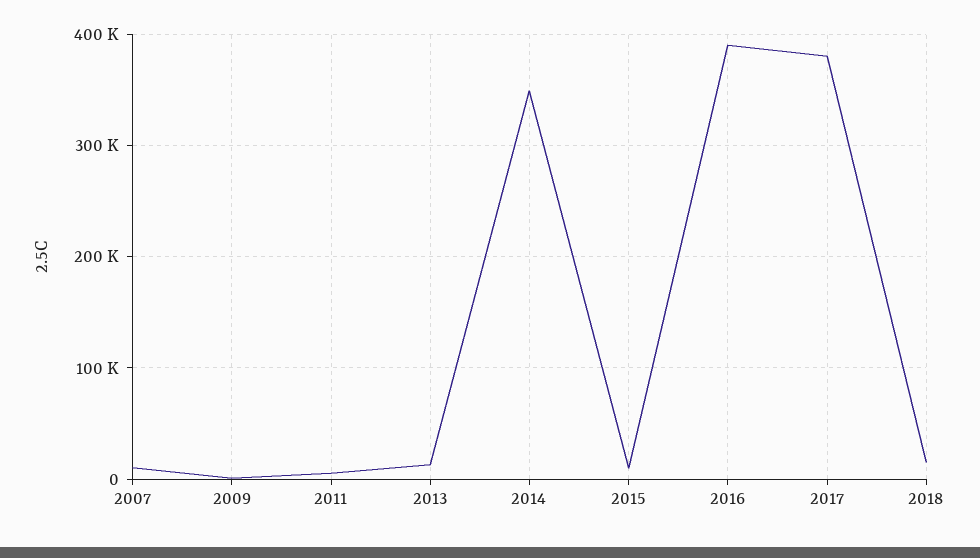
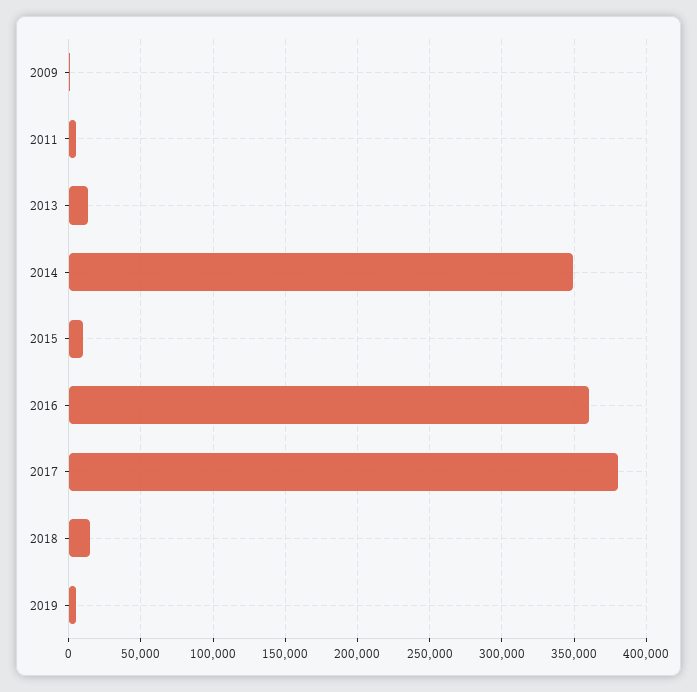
2007: 10000 -> none
2016: 390000 -> 360000
2019: none -> 5000

